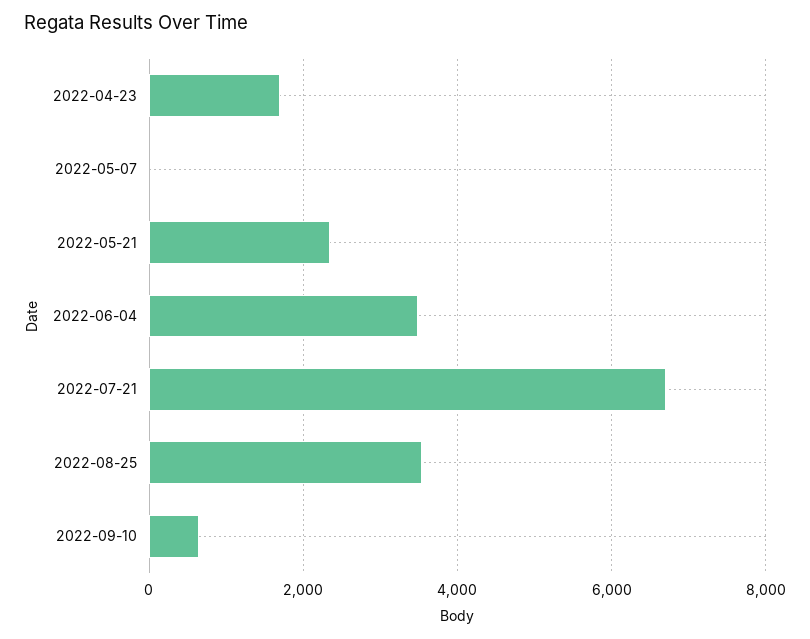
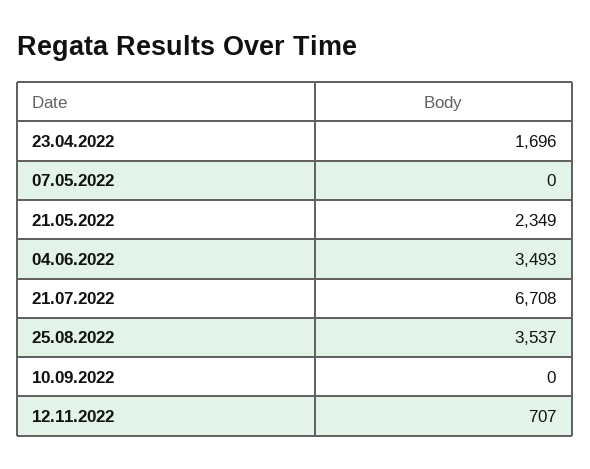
2022-09-10: 600 -> 0
12.11.2022: none -> 707

